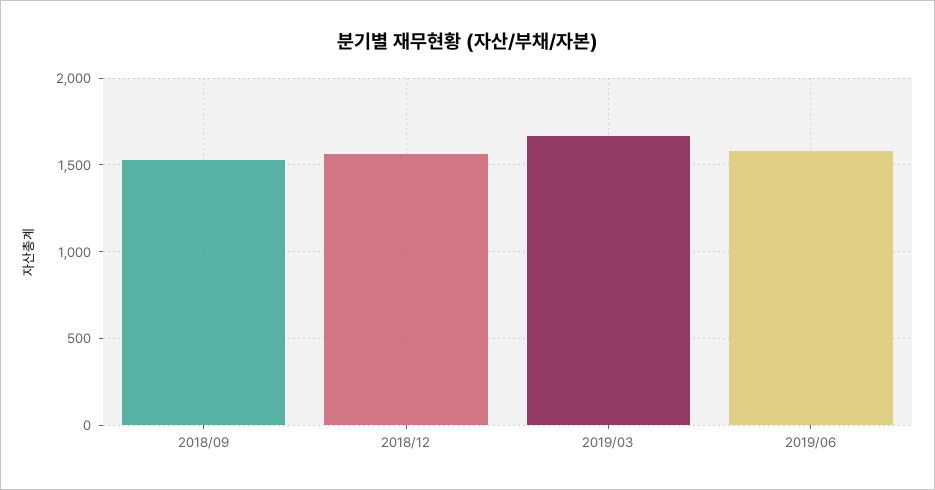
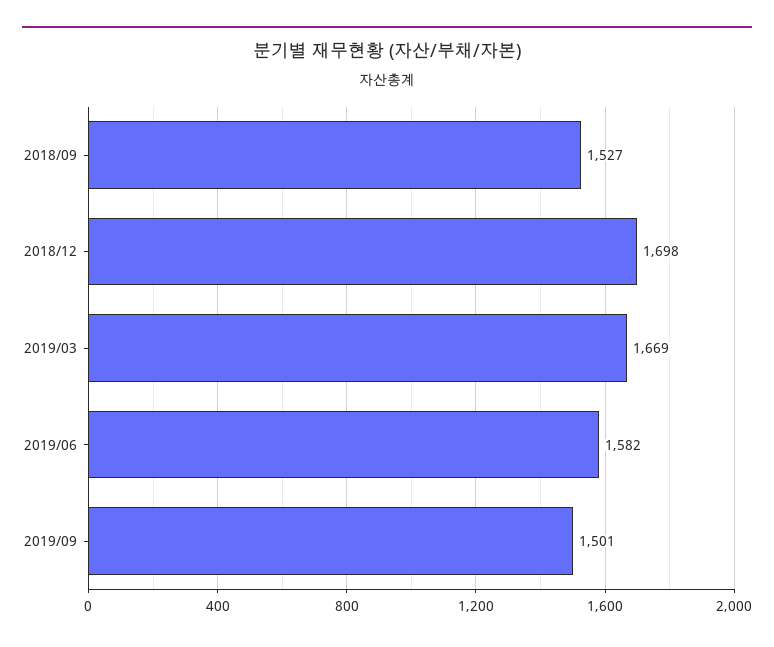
2018/12: 1550 -> 1698
2019/09: none -> 1501

